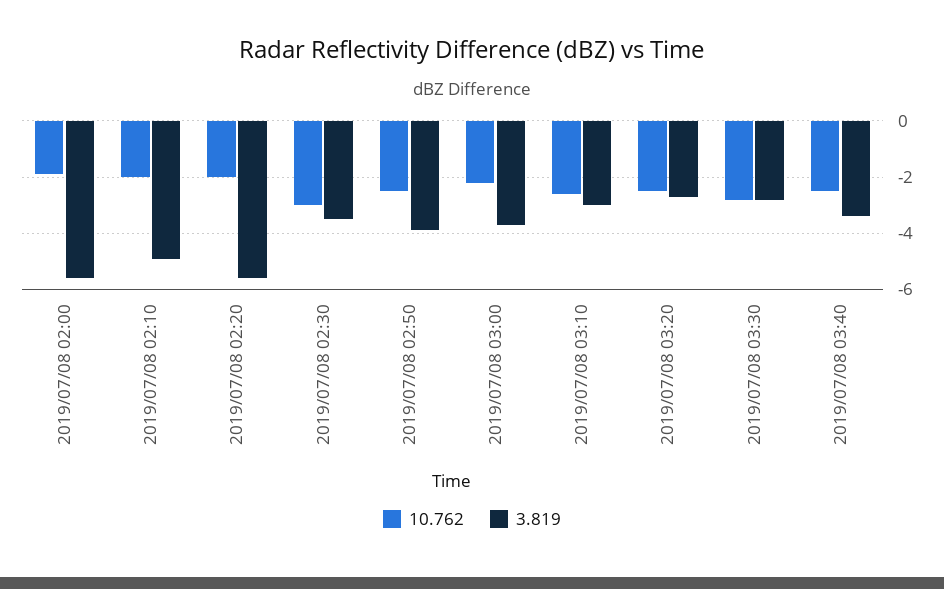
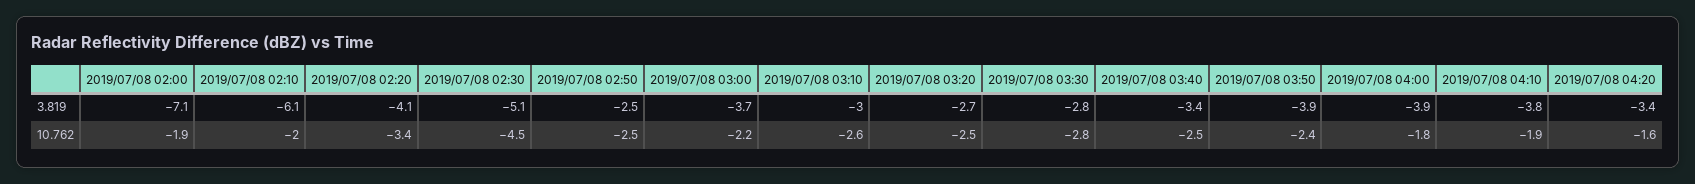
3.819, 2019/07/08 02:00: -5.5 -> -7.1
3.819, 2019/07/08 02:10: -5 -> -6.1
10.762, 2019/07/08 02:20: -2 -> -3.4
3.819, 2019/07/08 02:20: -5.5 -> -4.1
10.762, 2019/07/08 02:30: -3 -> -4.5
3.819, 2019/07/08 02:30: -3.5 -> -5.1
3.819, 2019/07/08 02:50: -4 -> -2.5
3.819, 2019/07/08 03:50: none -> -3.9
3.819, 2019/07/08 04:00: none -> -3.9
3.819, 2019/07/08 04:10: none -> -3.8
3.819, 2019/07/08 04:20: none -> -3.4
10.762, 2019/07/08 03:50: none -> -2.4
10.762, 2019/07/08 04:00: none -> -1.8
10.762, 2019/07/08 04:10: none -> -1.9
10.762, 2019/07/08 04:20: none -> -1.6

